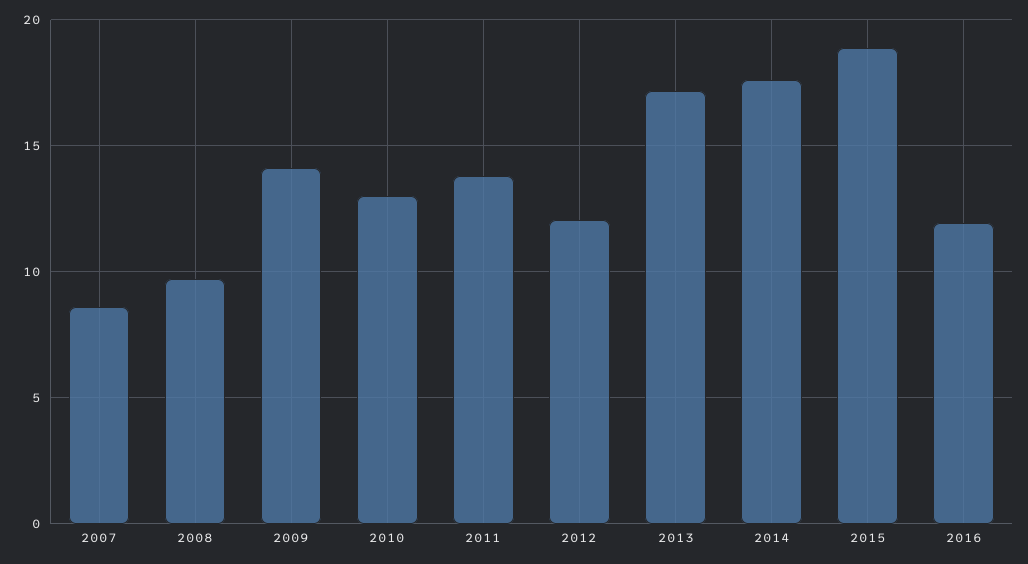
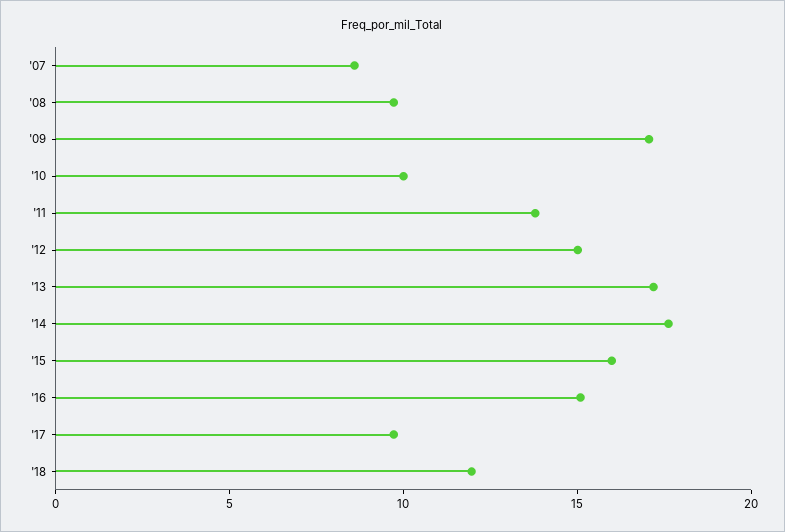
2009: 14 -> 17
2010: 13 -> 10
2012: 12 -> 15
2015: 19 -> 16
2016: 12 -> 15
'17: none -> 10
'18: none -> 12

